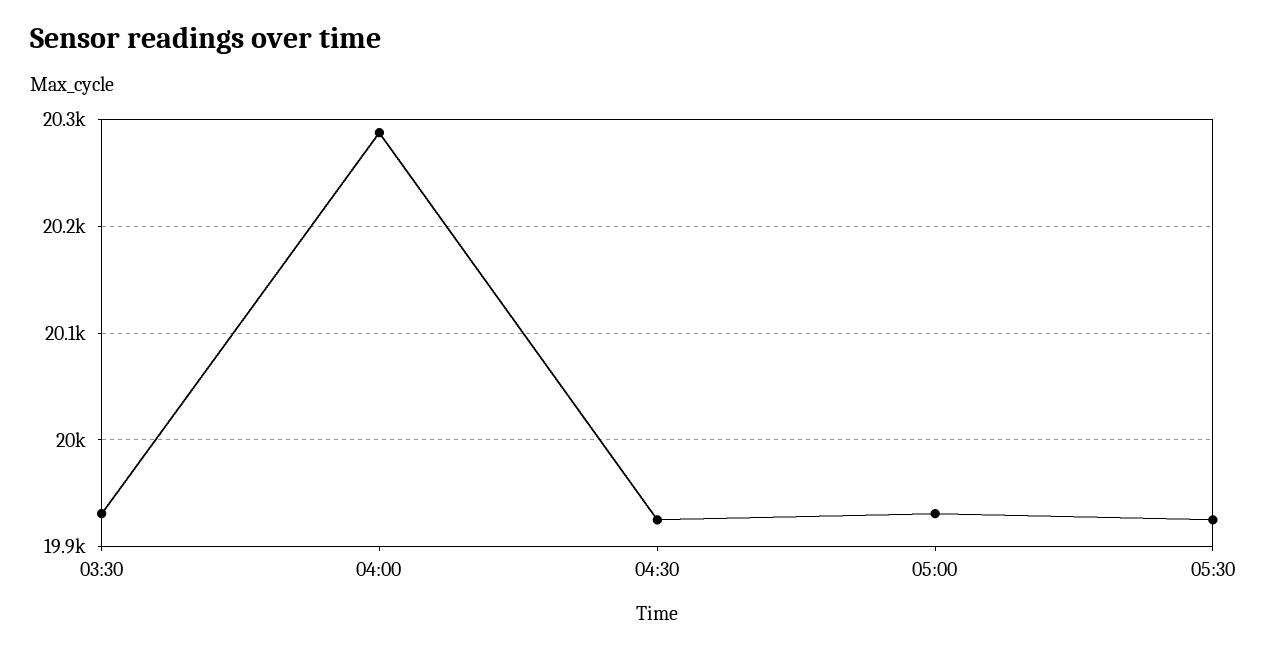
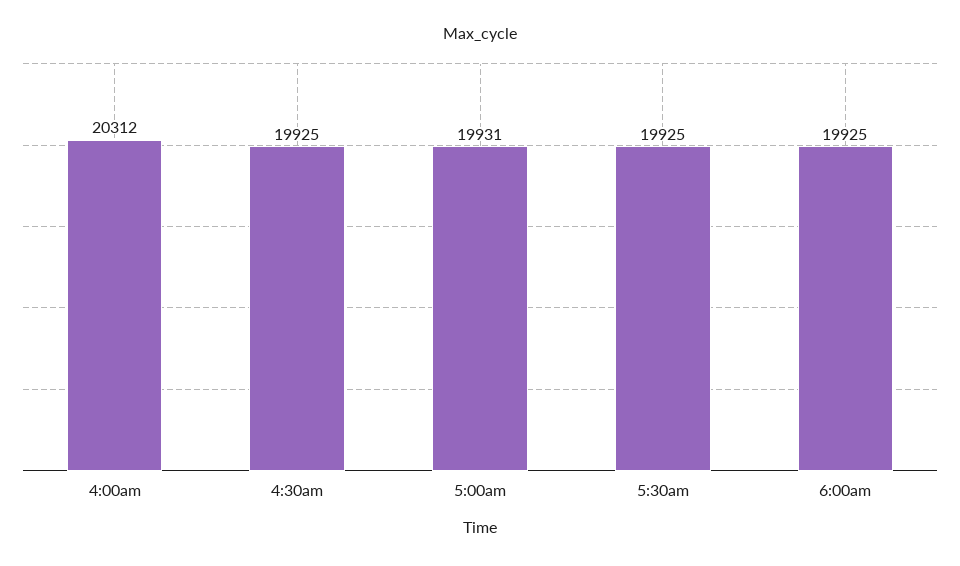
03:30: 19930 -> none
04:00: 20290 -> 20312
6:00am: none -> 19925

